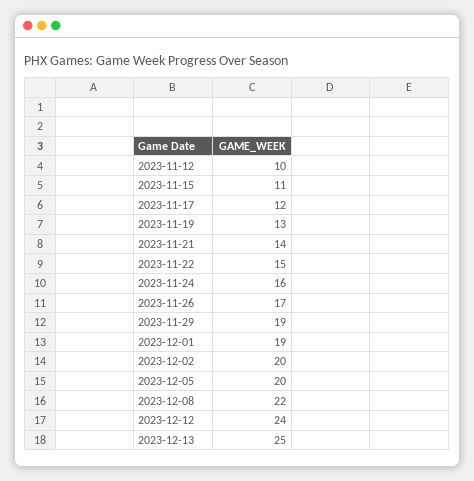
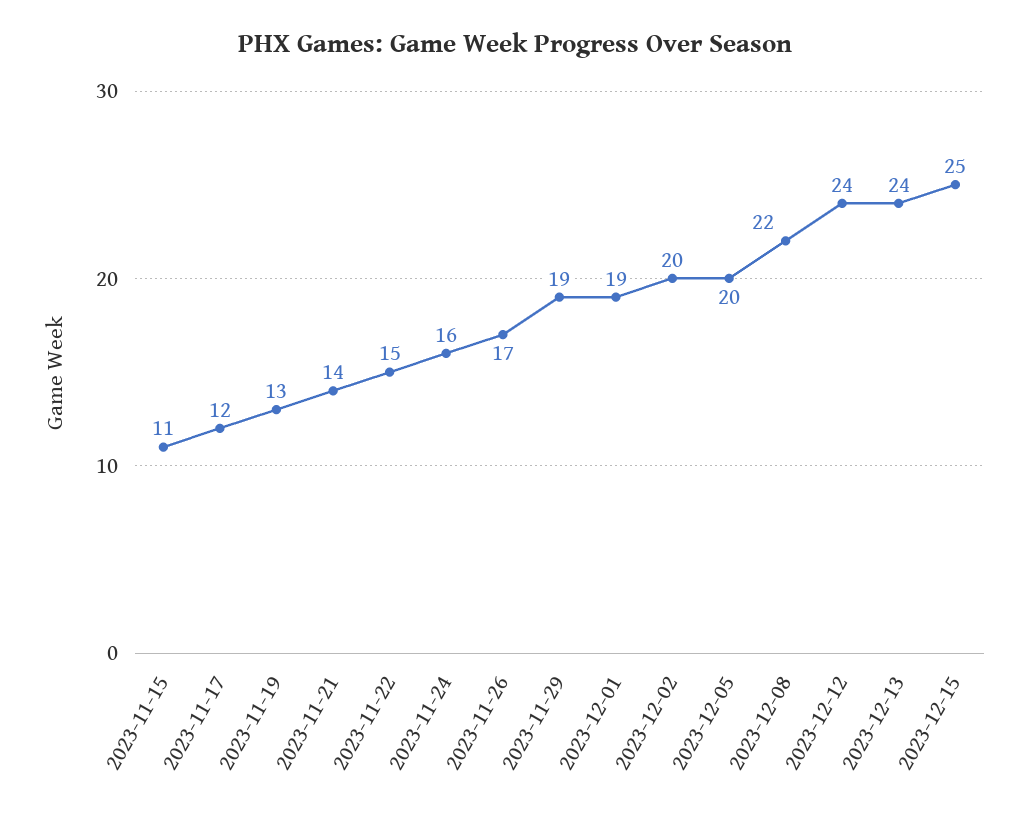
2023-11-12: 10 -> none
2023-12-13: 25 -> 24
2023-12-15: none -> 25

